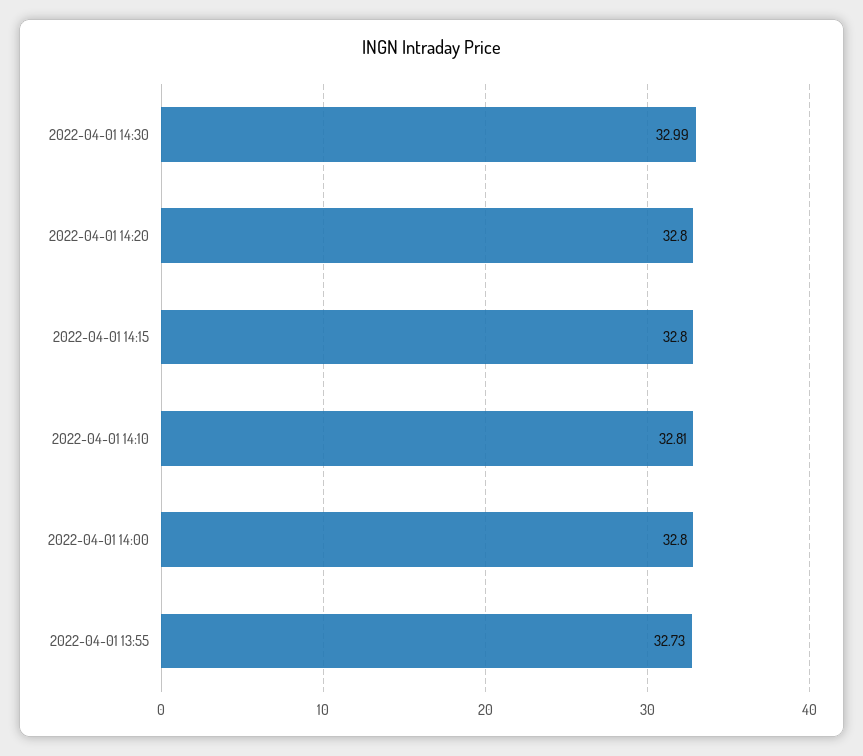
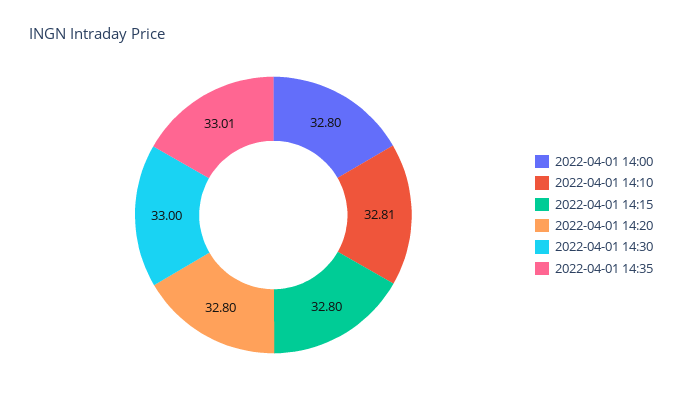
2022-04-01 14:30: 32.99 -> 33
2022-04-01 13:55: 32.73 -> none
2022-04-01 14:35: none -> 33.01

